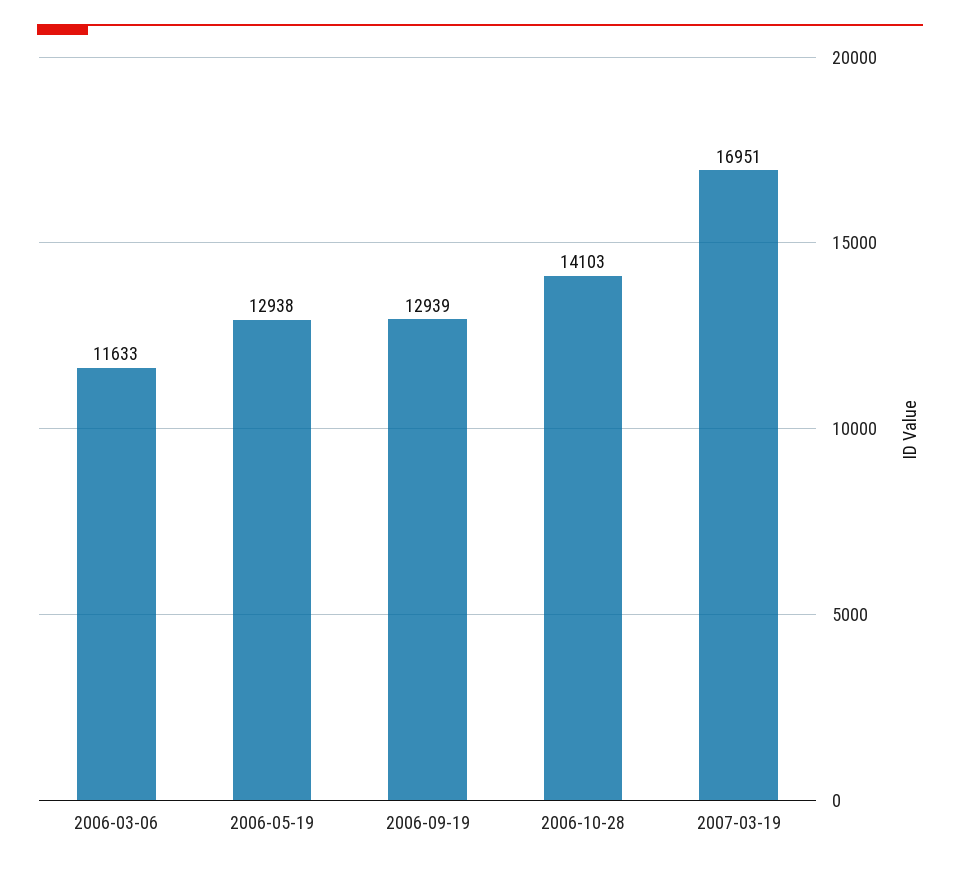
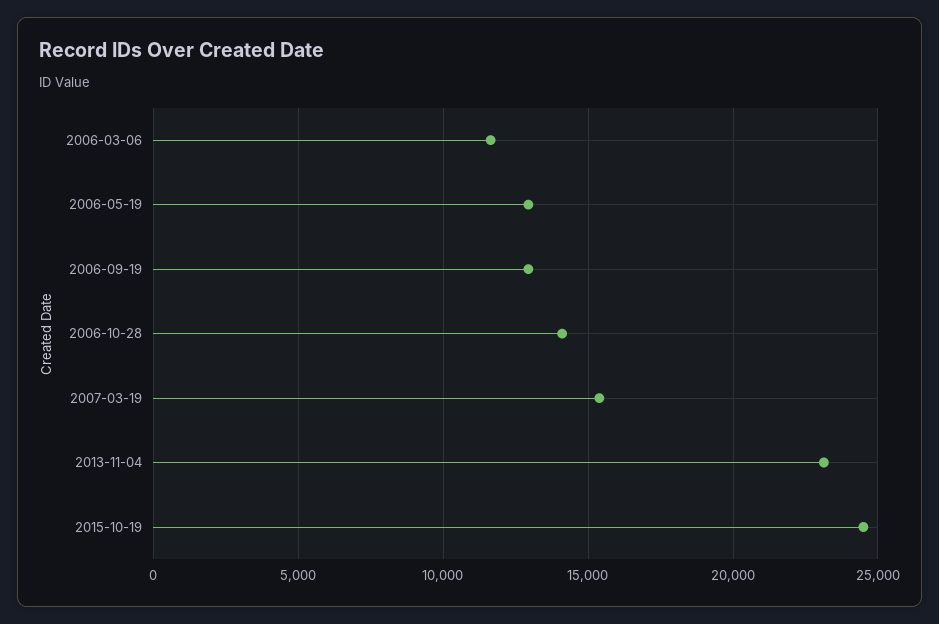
2007-03-19: 16951 -> 15500
2013-11-04: none -> 23000
2015-10-19: none -> 24500

